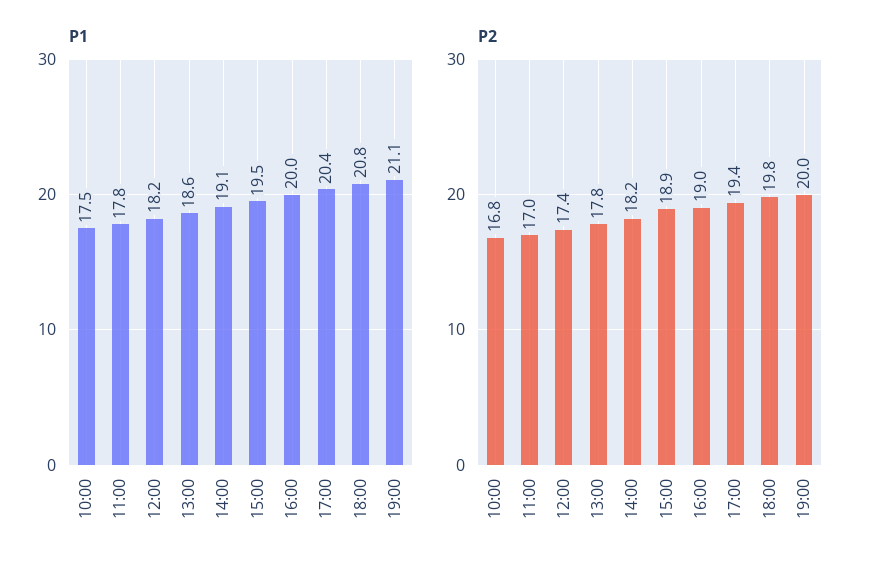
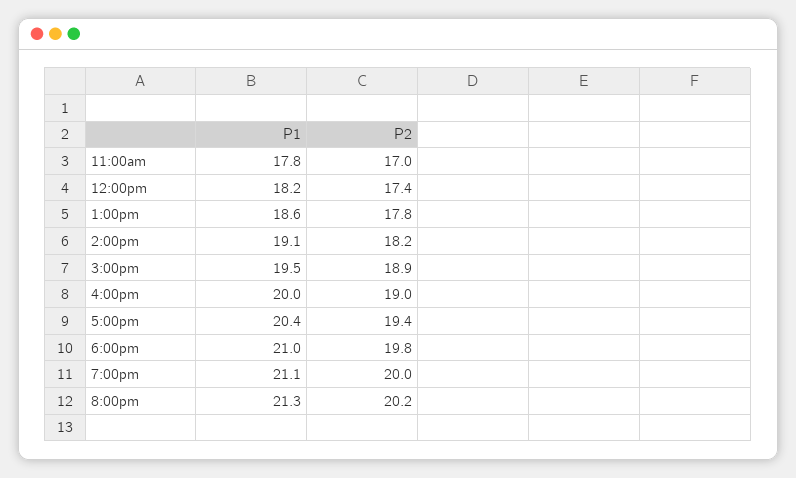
P1, 10:00: 17.5 -> none
P1, 18:00: 20.8 -> 21
P2, 10:00: 16.8 -> none
P1, 8:00pm: none -> 21.3
P2, 8:00pm: none -> 20.2

